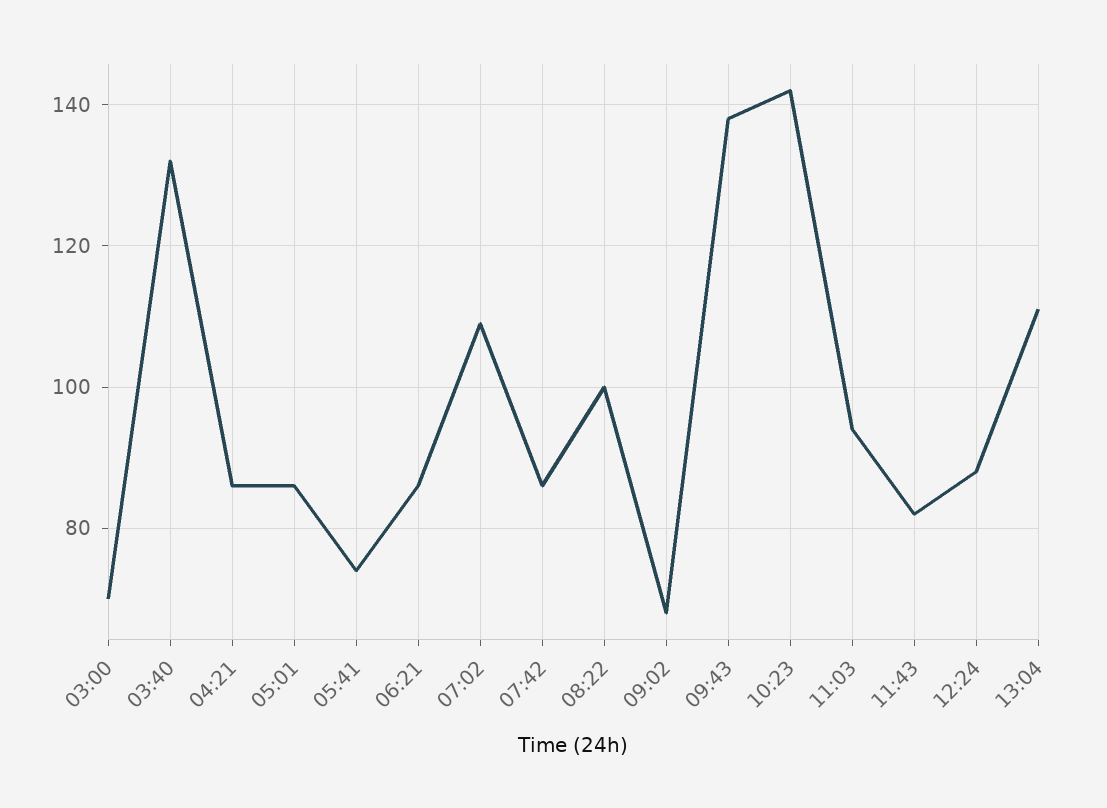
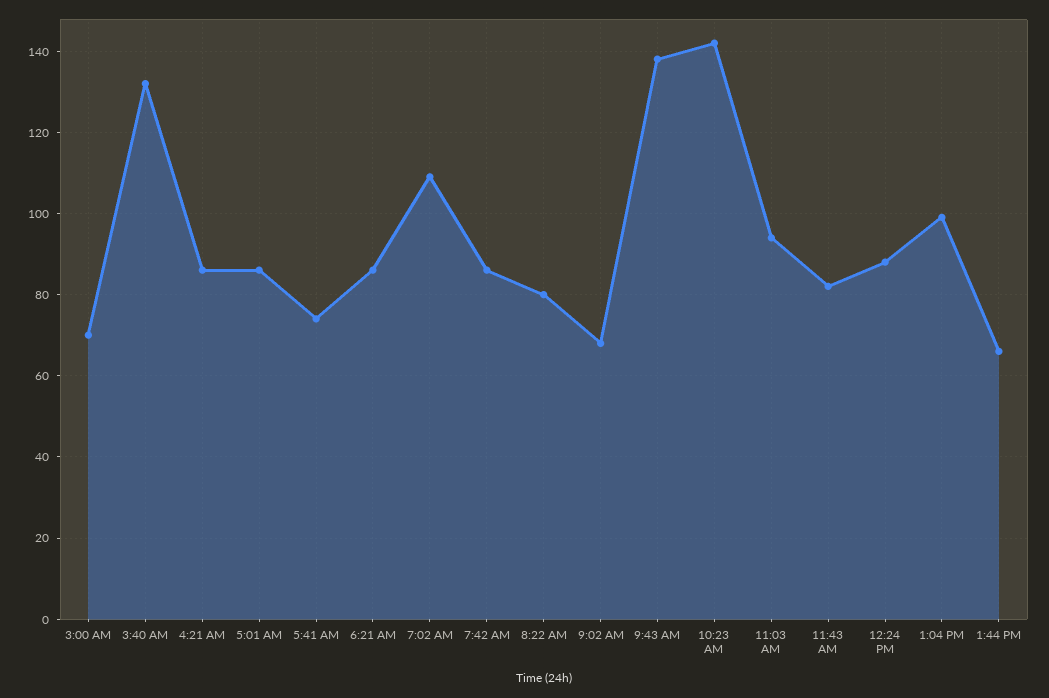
08:22: 100 -> 80
13:04: 110 -> 100
1:44 PM: none -> 65

